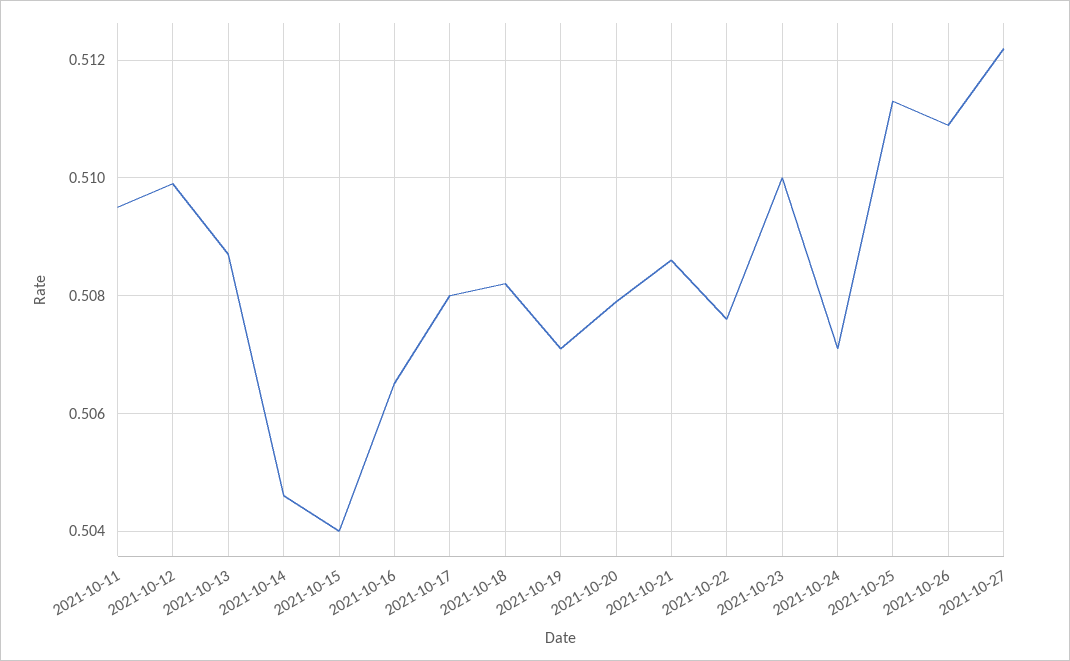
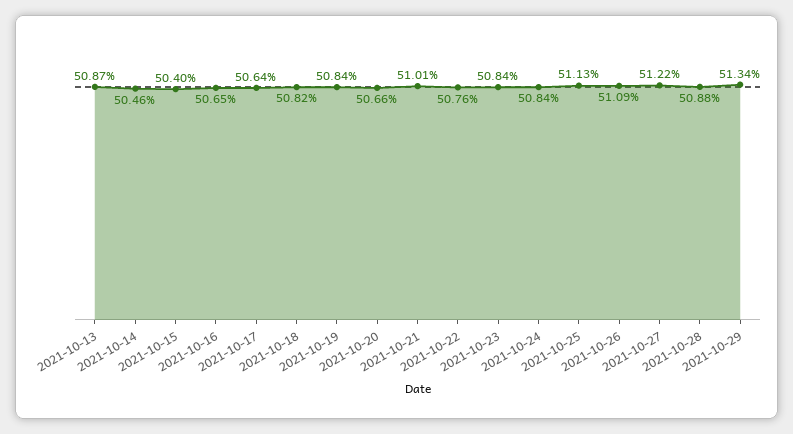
2021-10-11: 0.5095 -> none
2021-10-12: 0.51 -> none
2021-10-17: 0.508 -> 0.5064
2021-10-19: 0.507 -> 0.5084
2021-10-20: 0.508 -> 0.5066
2021-10-21: 0.5085 -> 0.5101
2021-10-23: 0.51 -> 0.5084
2021-10-24: 0.507 -> 0.5084
2021-10-28: none -> 0.5088
2021-10-29: none -> 0.5134

